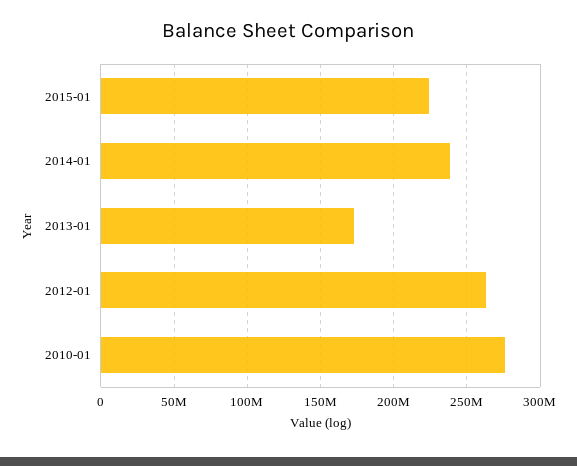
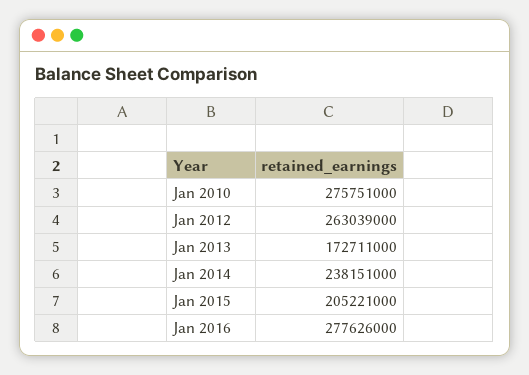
2015-01: 225000000 -> 205221000
Jan 2016: none -> 277626000

